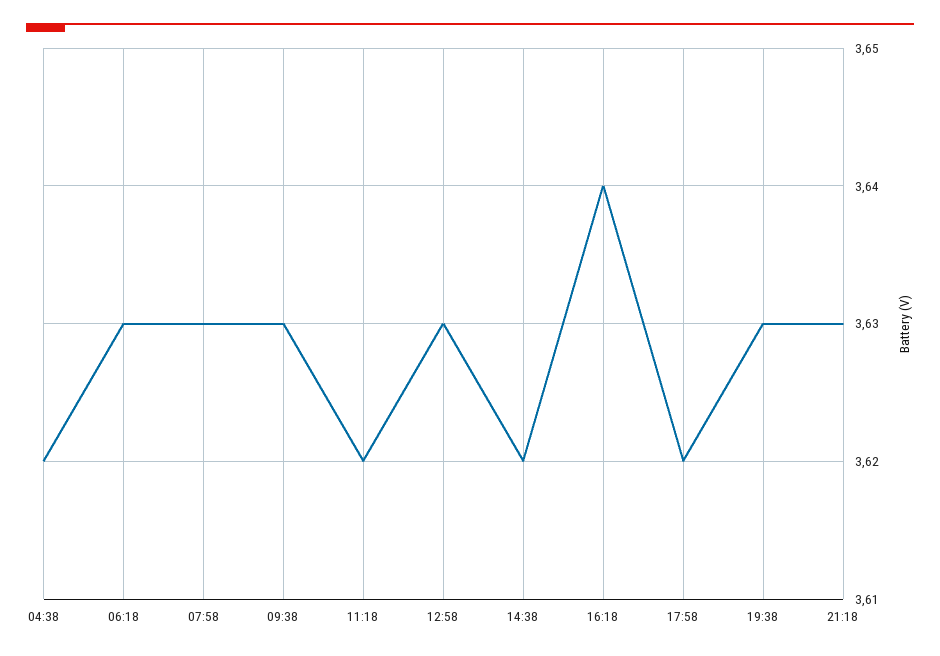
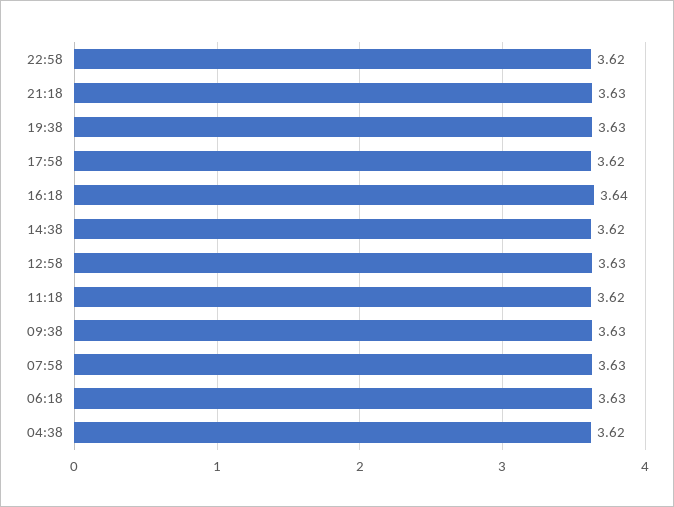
22:58: none -> 3.62

